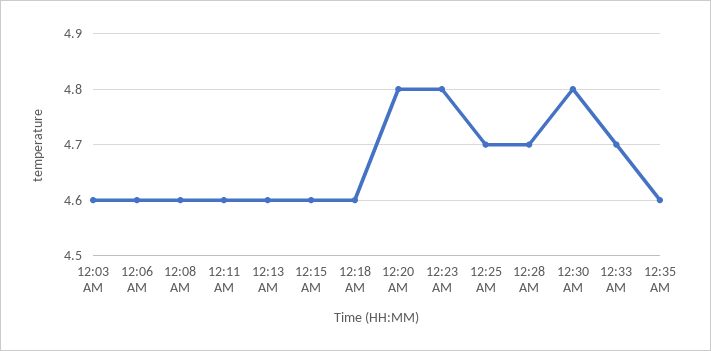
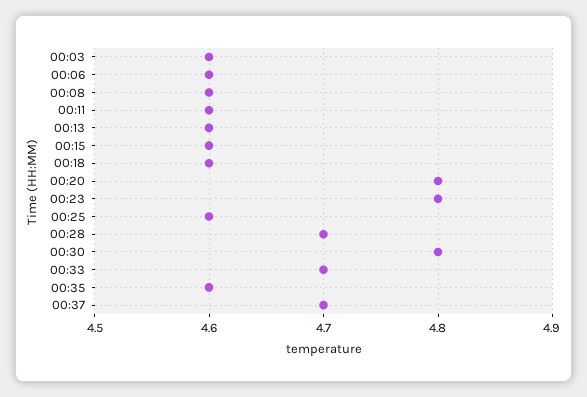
12:25 AM: 4.7 -> 4.6
00:37: none -> 4.7

